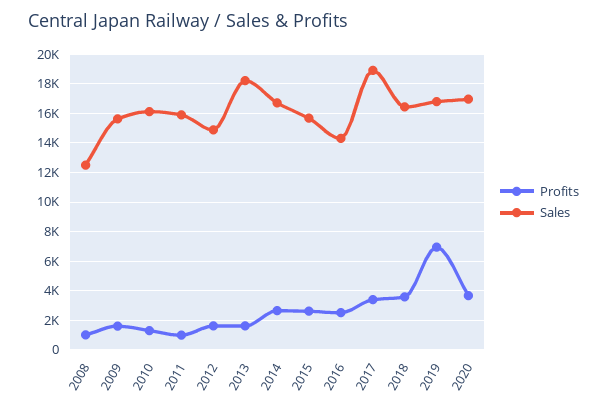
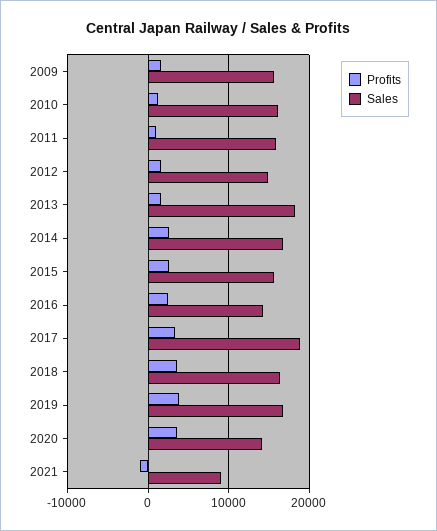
Profits, 2008: 1000 -> none
Sales, 2008: 12500 -> none
Profits, 2019: 7000 -> 4000
Sales, 2020: 17000 -> 14000
Profits, 2021: none -> -1000
Sales, 2021: none -> 9000

